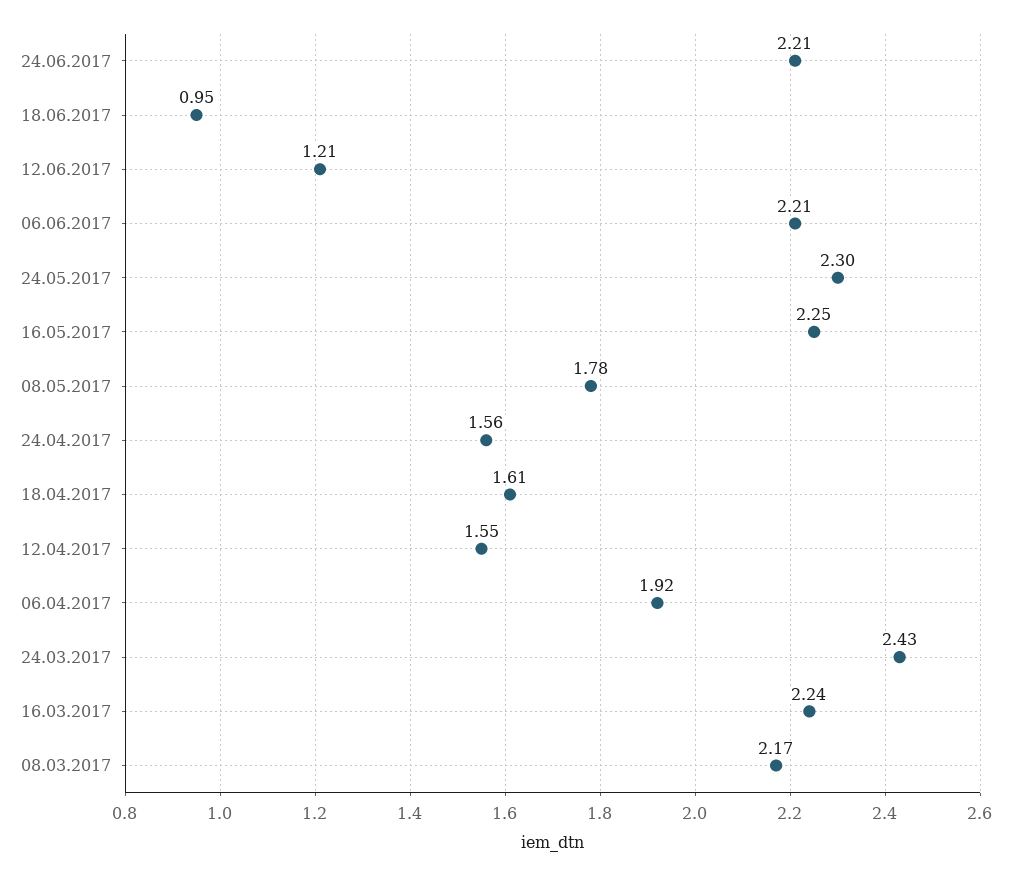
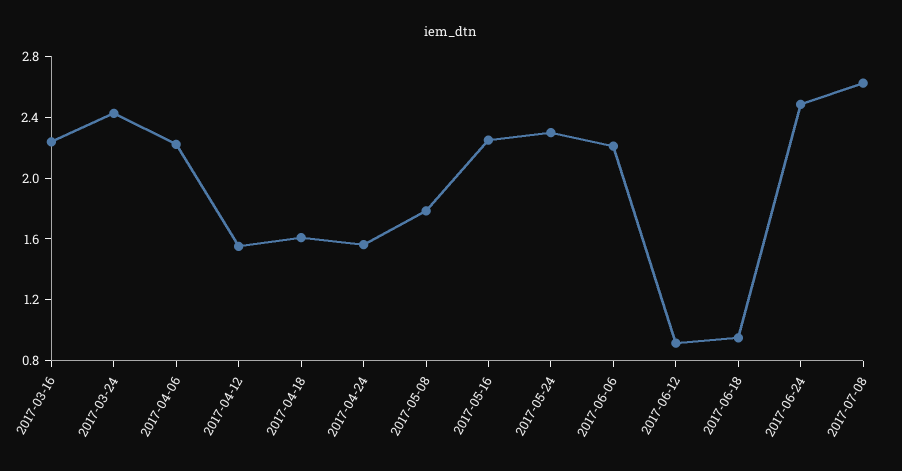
24.06.2017: 2.21 -> 2.5
12.06.2017: 1.21 -> 0.9
06.04.2017: 1.92 -> 2.2
08.03.2017: 2.17 -> none
2017-07-08: none -> 2.6

